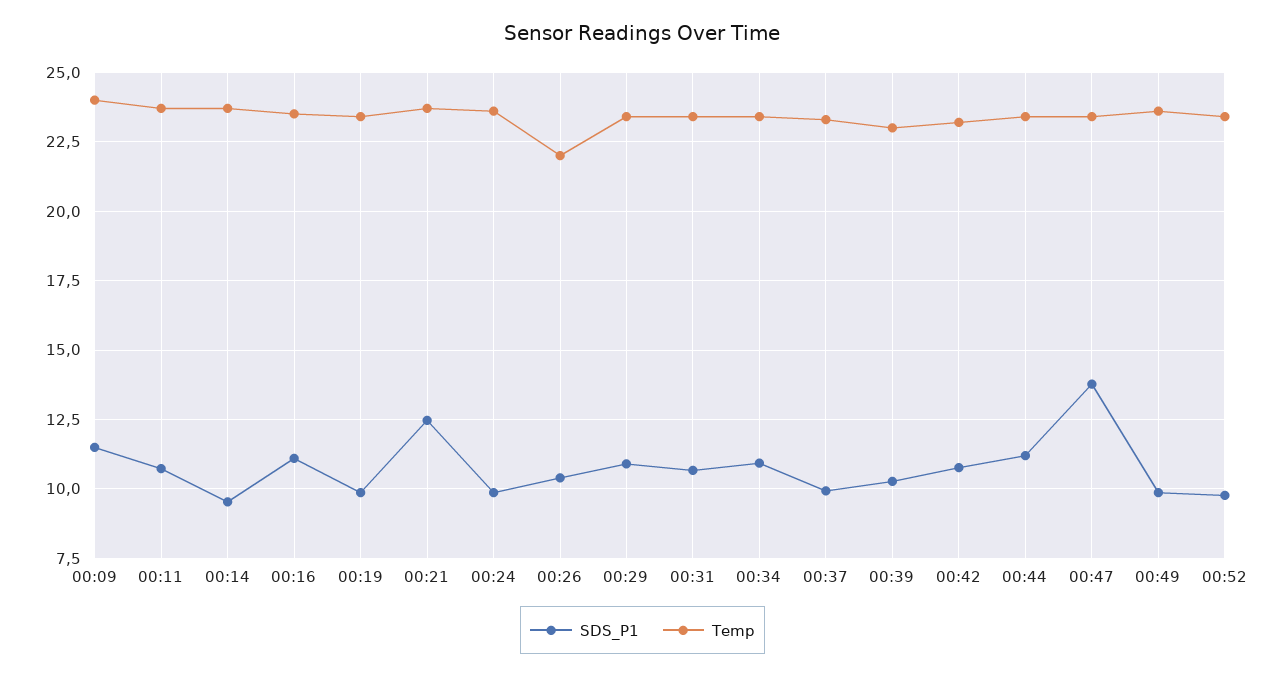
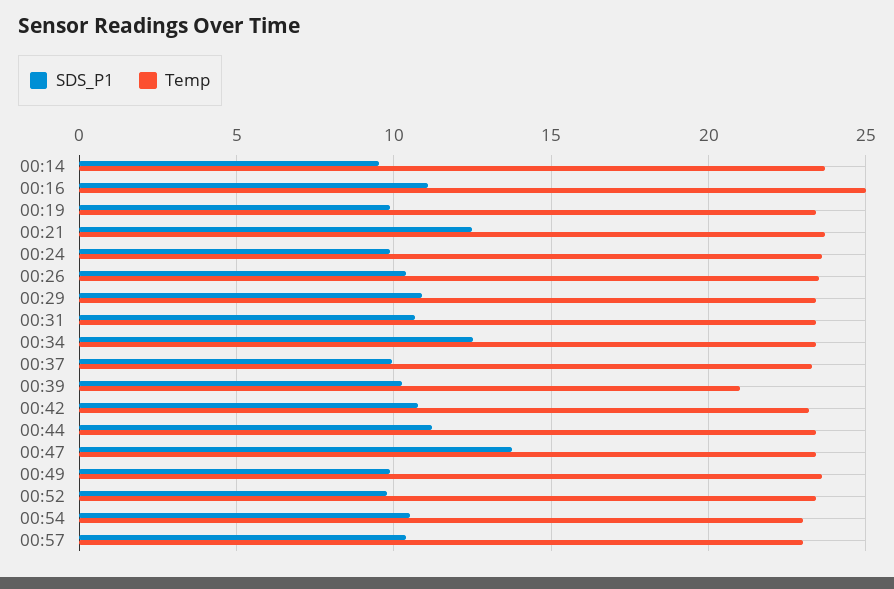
SDS_P1, 00:09: 11.5 -> none
Temp, 00:09: 24 -> none
SDS_P1, 00:11: 10.75 -> none
Temp, 00:11: 23.75 -> none
Temp, 00:16: 23.5 -> 25
Temp, 00:26: 22 -> 23.5
SDS_P1, 00:34: 11 -> 12.5
Temp, 00:39: 23 -> 21
SDS_P1, 00:54: none -> 10.5
Temp, 00:54: none -> 23
SDS_P1, 00:57: none -> 10.5
Temp, 00:57: none -> 23

